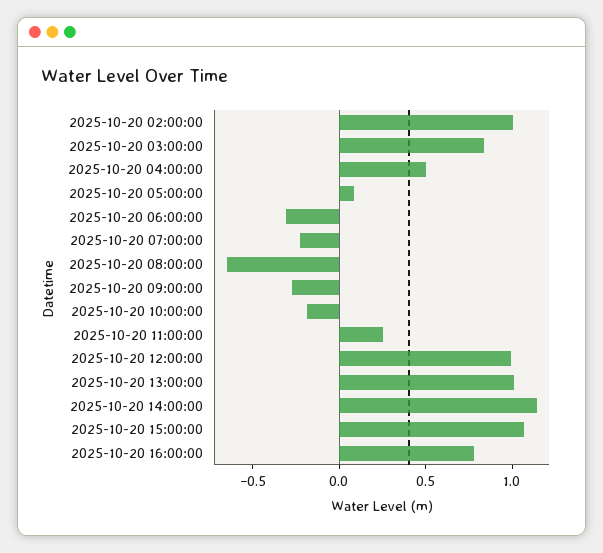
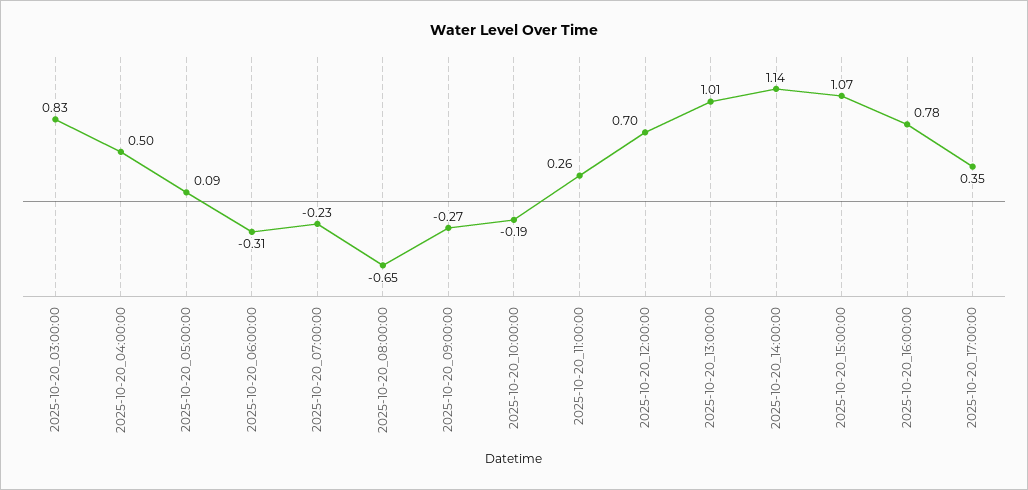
2025-10-20 02:00:00: 1 -> none
2025-10-20 12:00:00: 1 -> 0.7
2025-10-20_17:00:00: none -> 0.35

